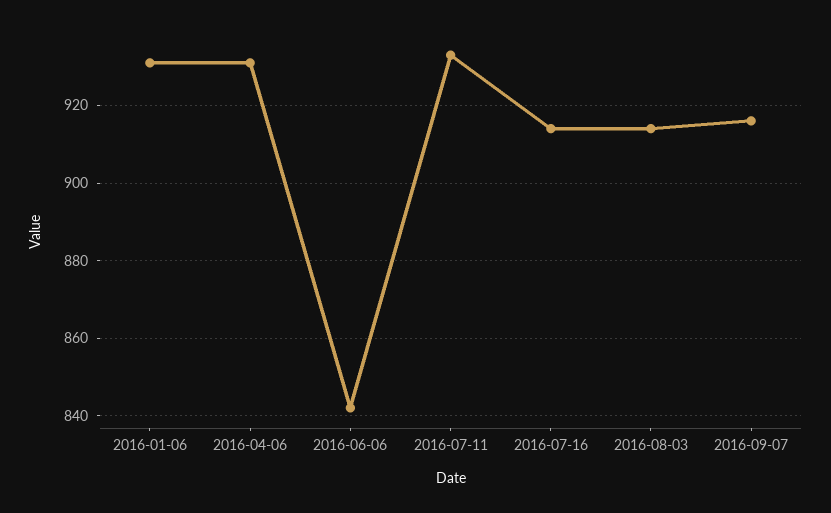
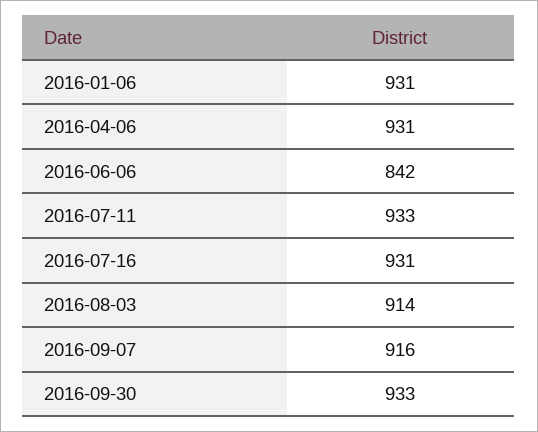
2016-07-16: 915 -> 931
2016-09-30: none -> 933

